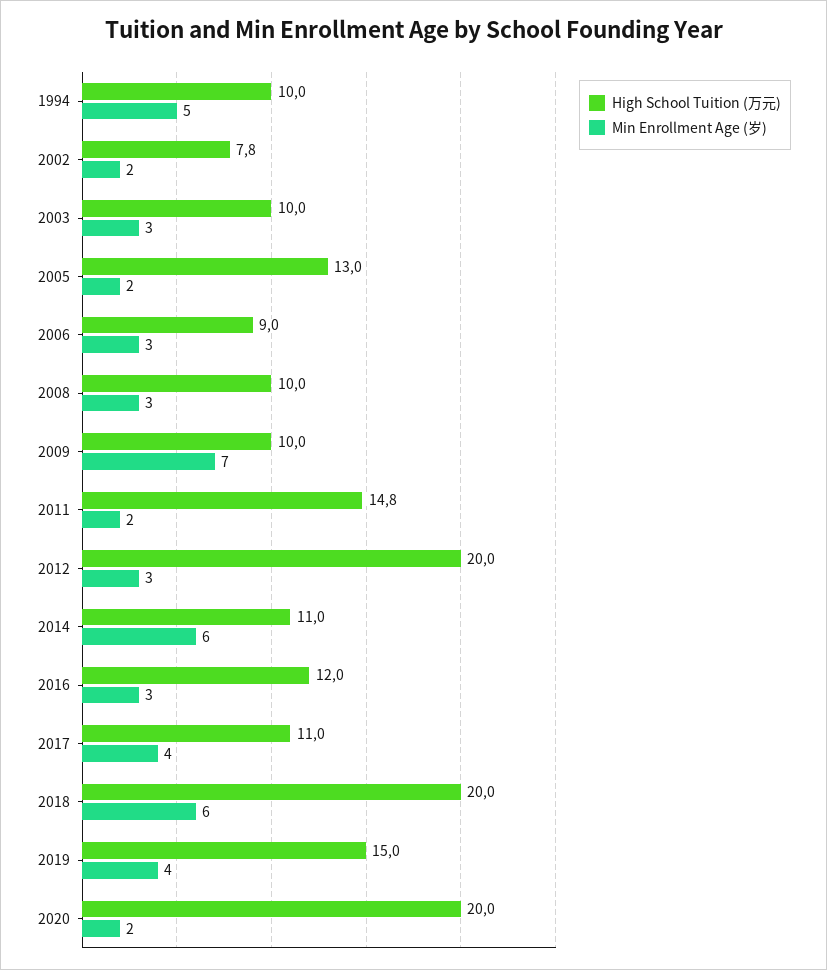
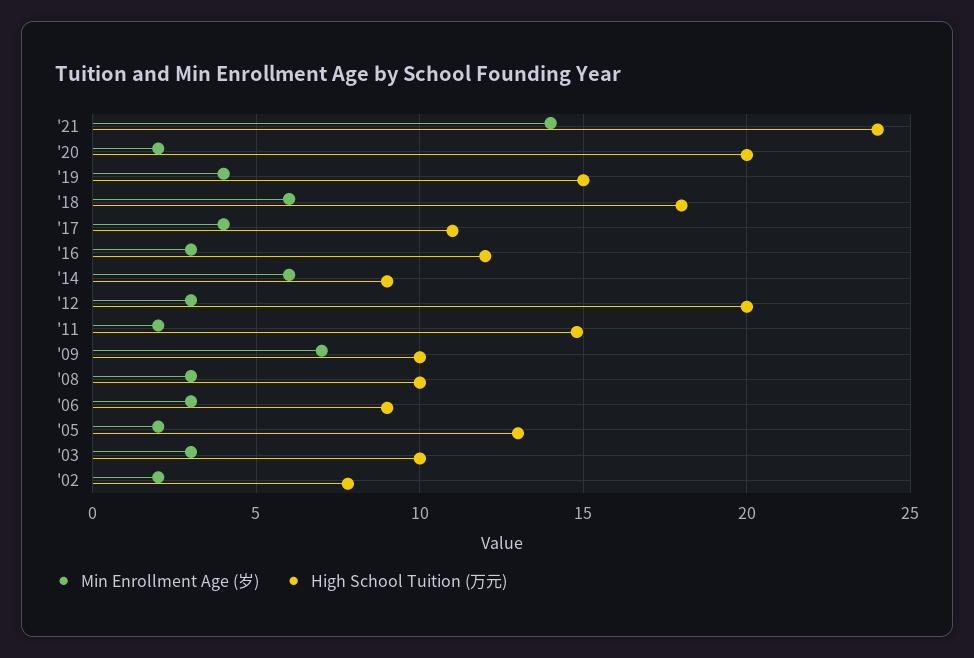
High School Tuition (万元), 1994: 10 -> none
Min Enrollment Age (岁), 1994: 5 -> none
High School Tuition (万元), 2014: 11 -> 9
High School Tuition (万元), 2018: 20 -> 18
Min Enrollment Age (岁), '21: none -> 14
High School Tuition (万元), '21: none -> 24

